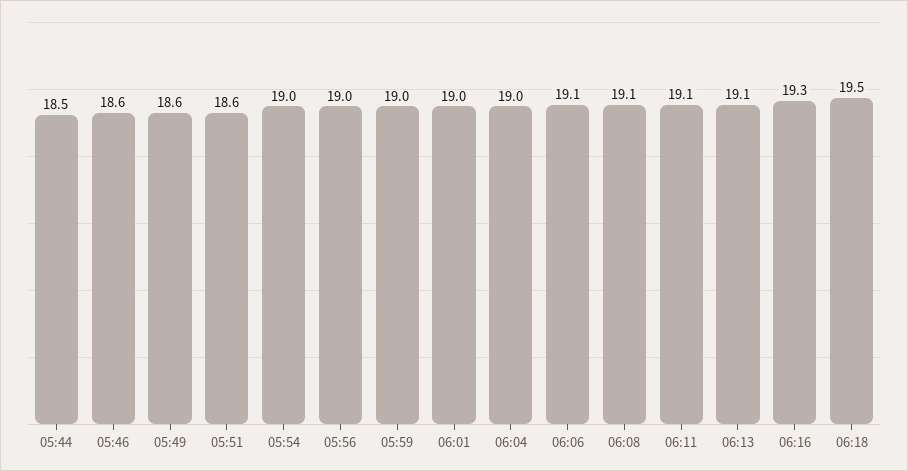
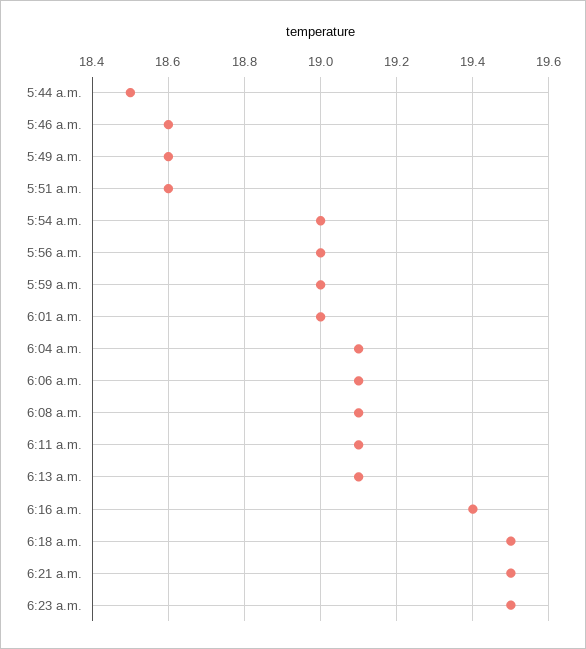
06:04: 19 -> 19.1
06:16: 19.3 -> 19.4
6:21 a.m.: none -> 19.5
6:23 a.m.: none -> 19.5

